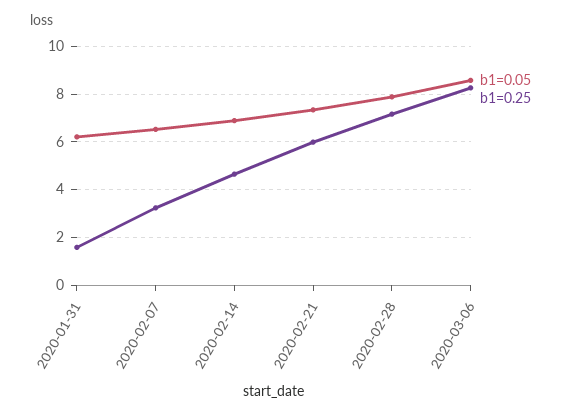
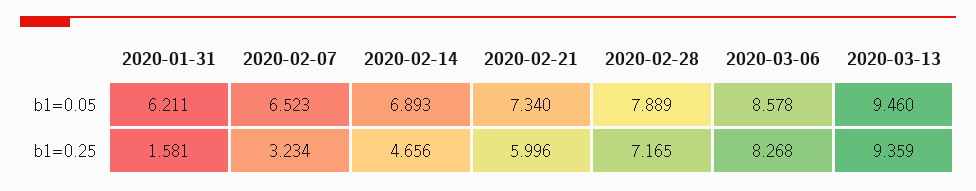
b1=0.05, 2020-03-13: none -> 9.46
b1=0.25, 2020-03-13: none -> 9.359

